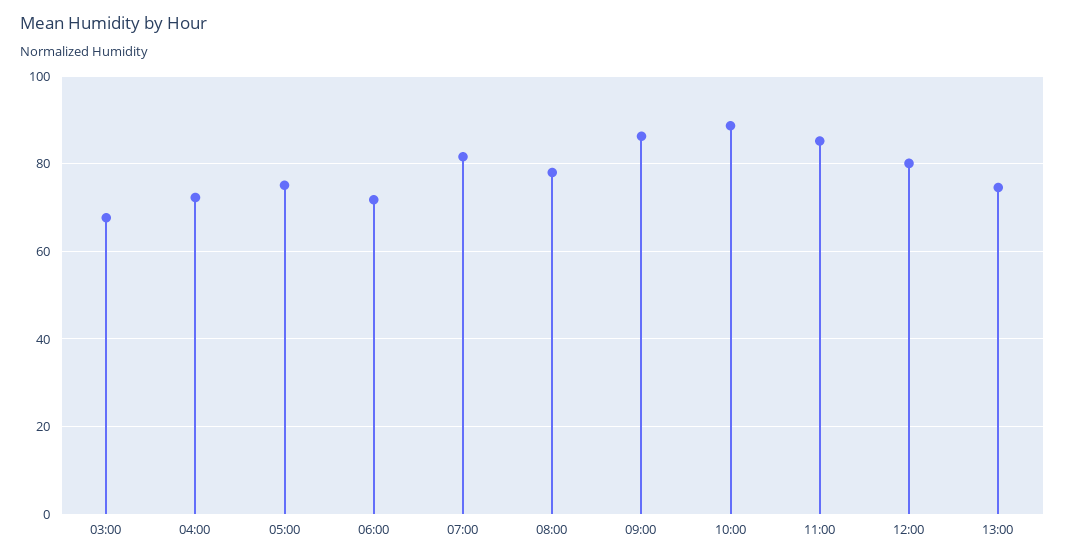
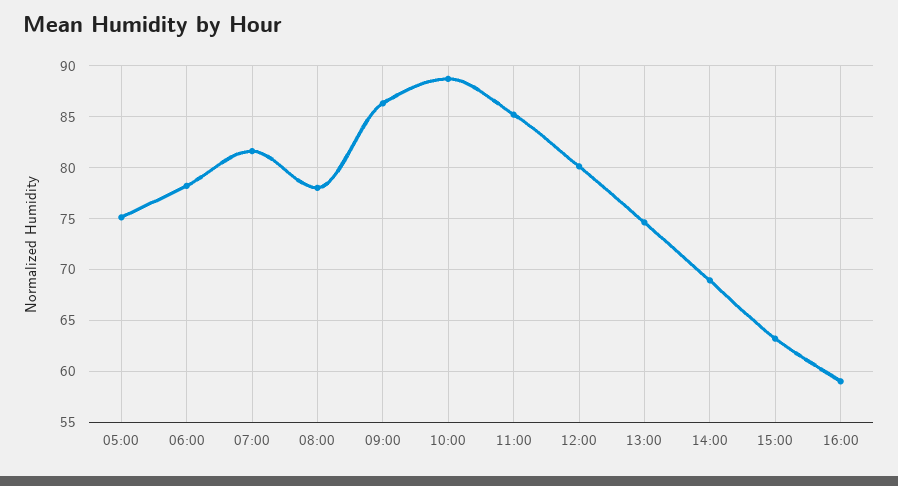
03:00: 68 -> none
04:00: 72 -> none
06:00: 72 -> 78
14:00: none -> 69
15:00: none -> 63
16:00: none -> 59

